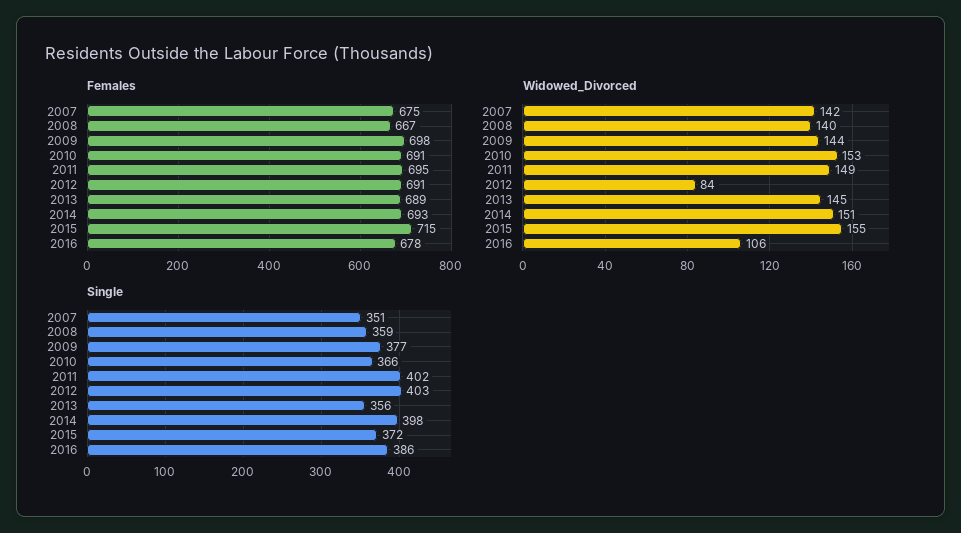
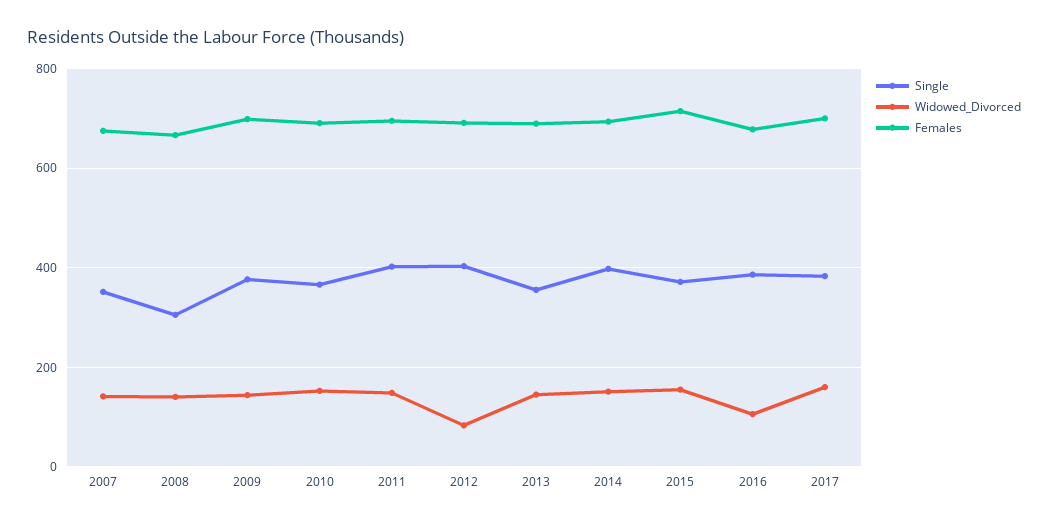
Single, 2008: 359 -> 300
Single, 2017: none -> 380
Widowed_Divorced, 2017: none -> 160
Females, 2017: none -> 700

